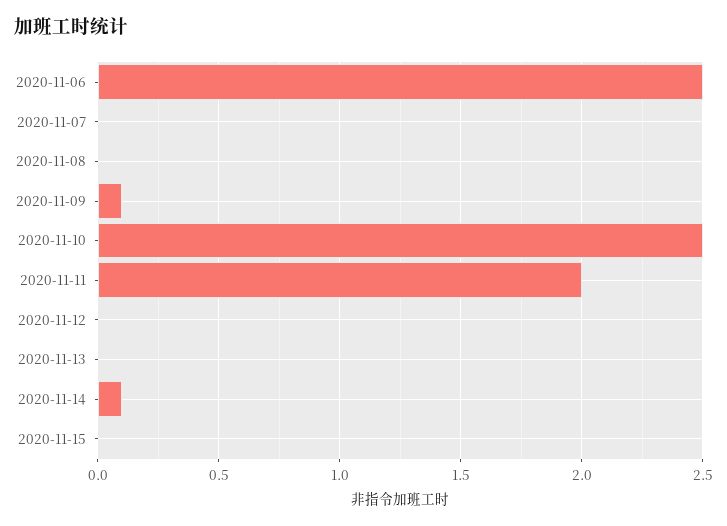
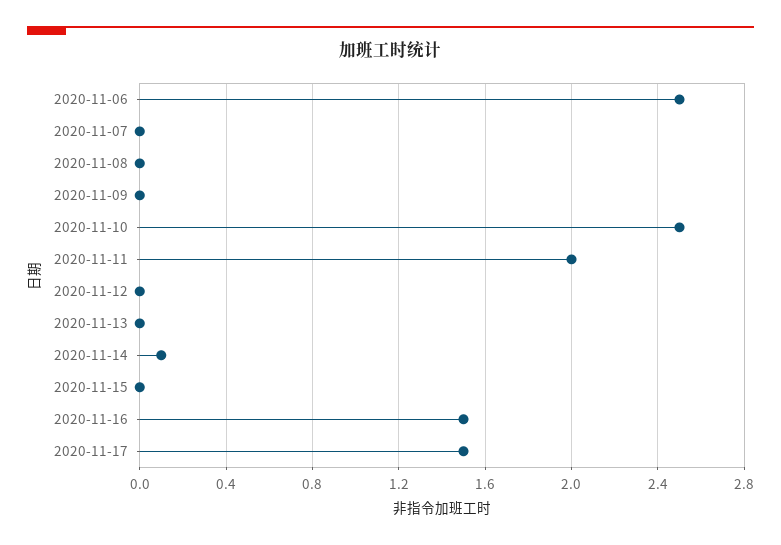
2020-11-09: 0.1 -> 0
2020-11-16: none -> 1.5
2020-11-17: none -> 1.5

